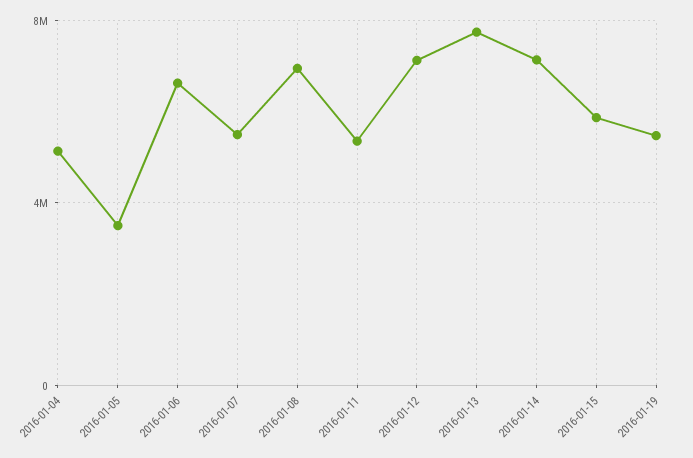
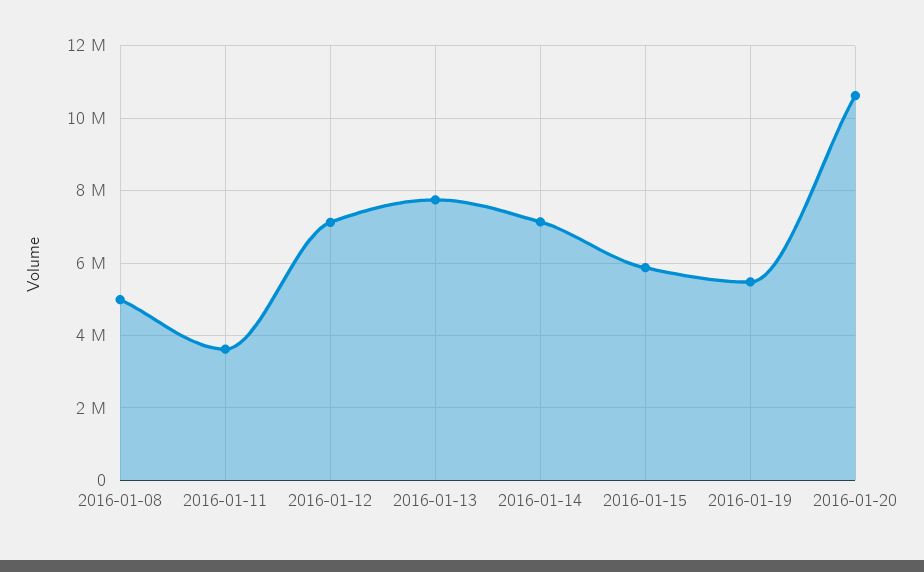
2016-01-04: 5000000 -> none
2016-01-05: 3500000 -> none
2016-01-06: 6500000 -> none
2016-01-07: 5500000 -> none
2016-01-08: 7000000 -> 5000000
2016-01-11: 5500000 -> 3600000
2016-01-20: none -> 10600000

